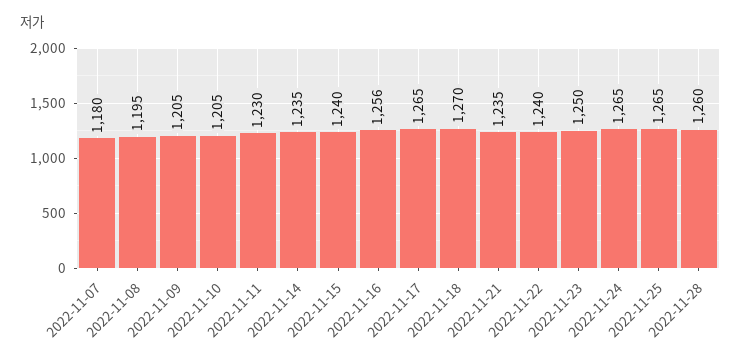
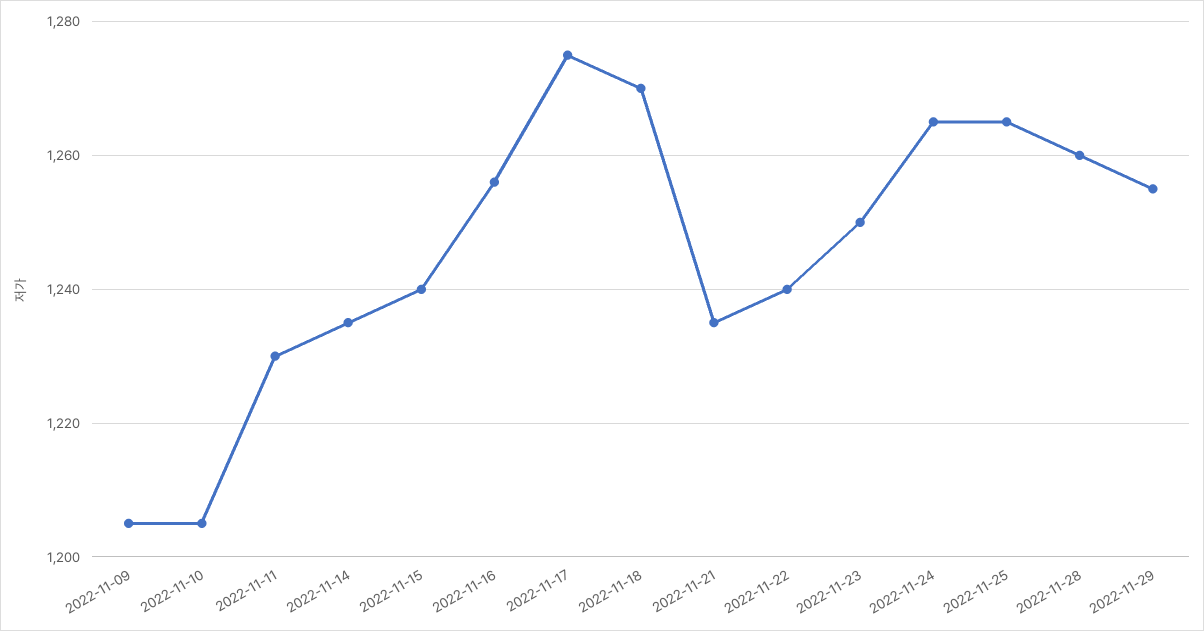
2022-11-07: 1180 -> none
2022-11-08: 1195 -> none
2022-11-17: 1265 -> 1275
2022-11-29: none -> 1255

